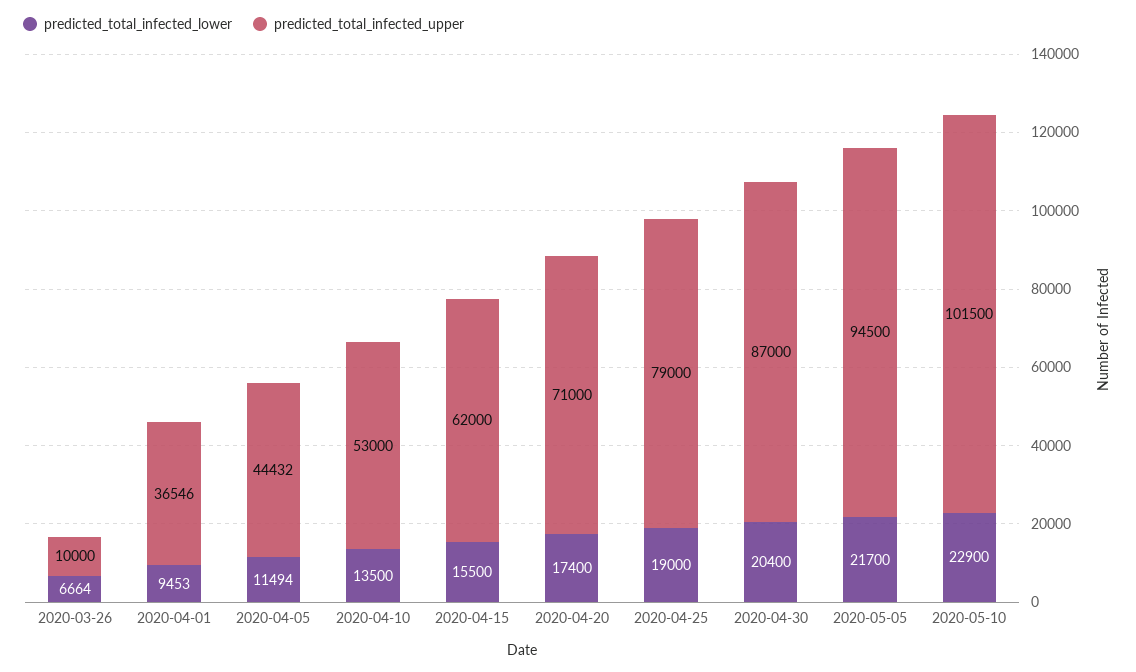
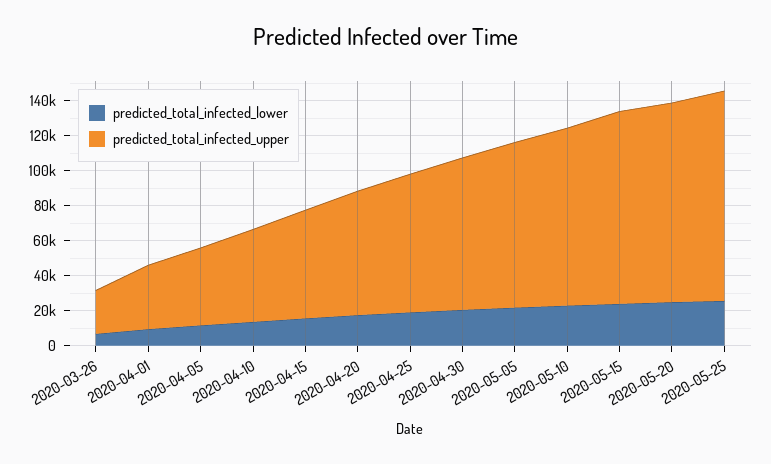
predicted_total_infected_upper, 2020-03-26: 10000 -> 25000
predicted_total_infected_lower, 2020-05-15: none -> 25000
predicted_total_infected_upper, 2020-05-15: none -> 110000
predicted_total_infected_lower, 2020-05-20: none -> 25000
predicted_total_infected_upper, 2020-05-20: none -> 115000
predicted_total_infected_lower, 2020-05-25: none -> 25000
predicted_total_infected_upper, 2020-05-25: none -> 120000

